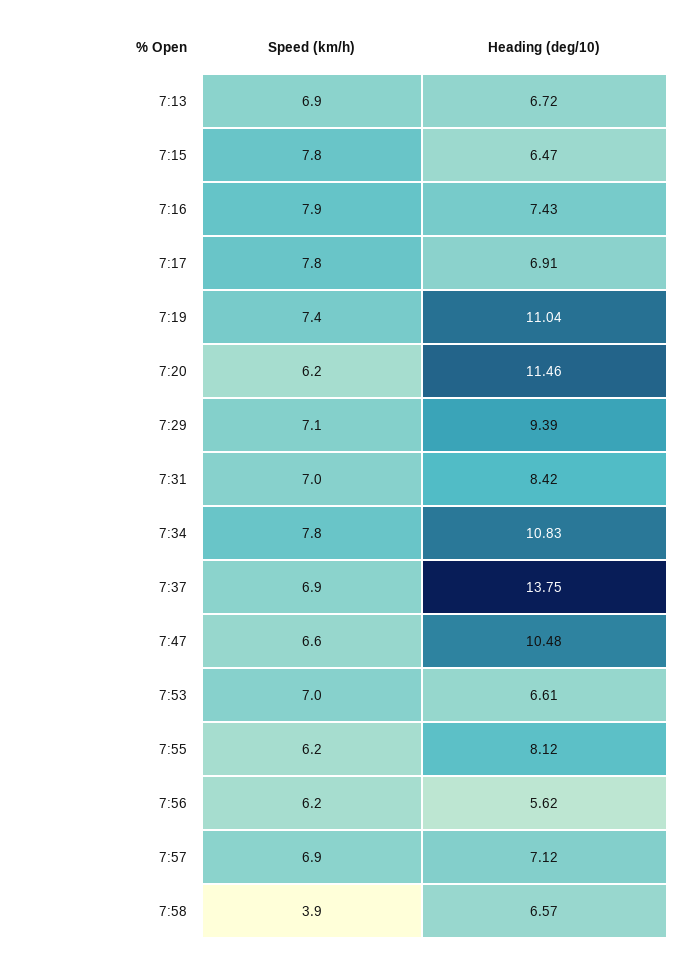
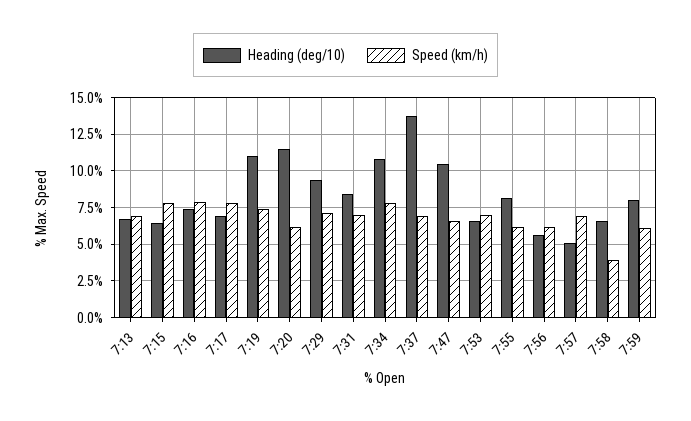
Heading (deg/10), 7:57: 7.12 -> 5
Heading (deg/10), 7:59: none -> 8
Speed (km/h), 7:59: none -> 6

